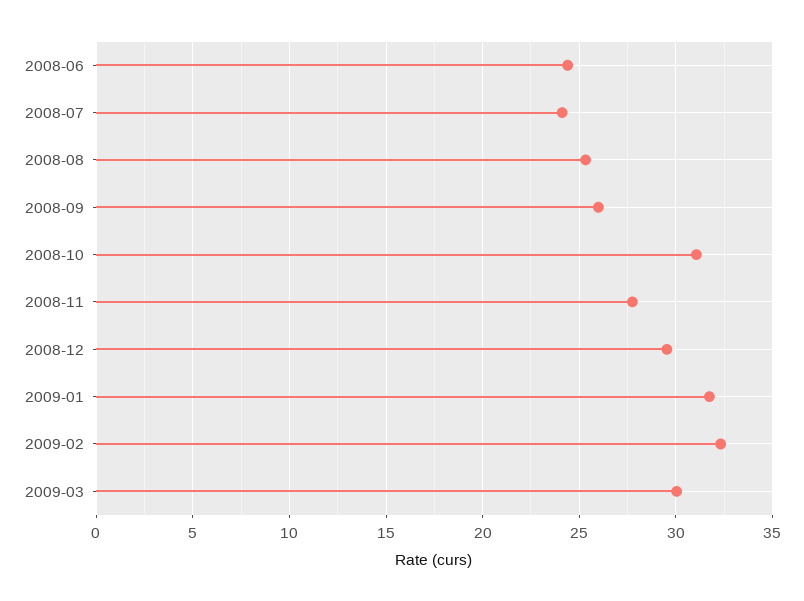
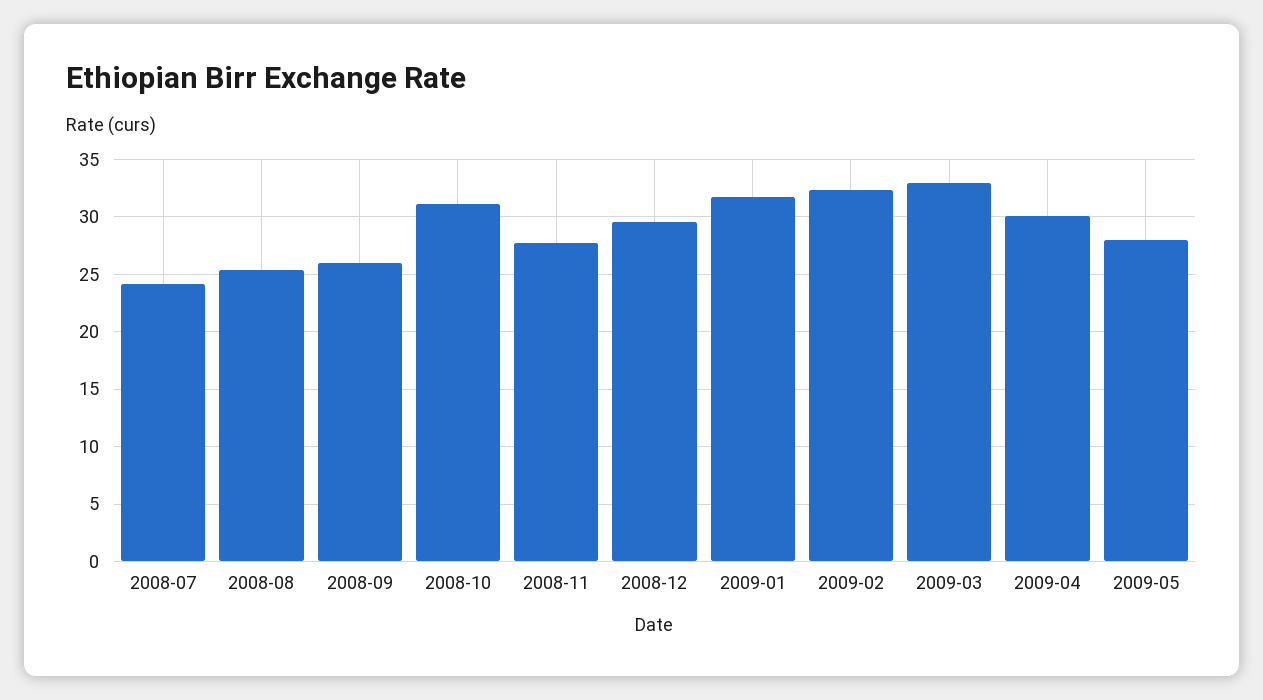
2008-06: 24.5 -> none
2009-03: 30 -> 33
2009-04: none -> 30
2009-05: none -> 28

